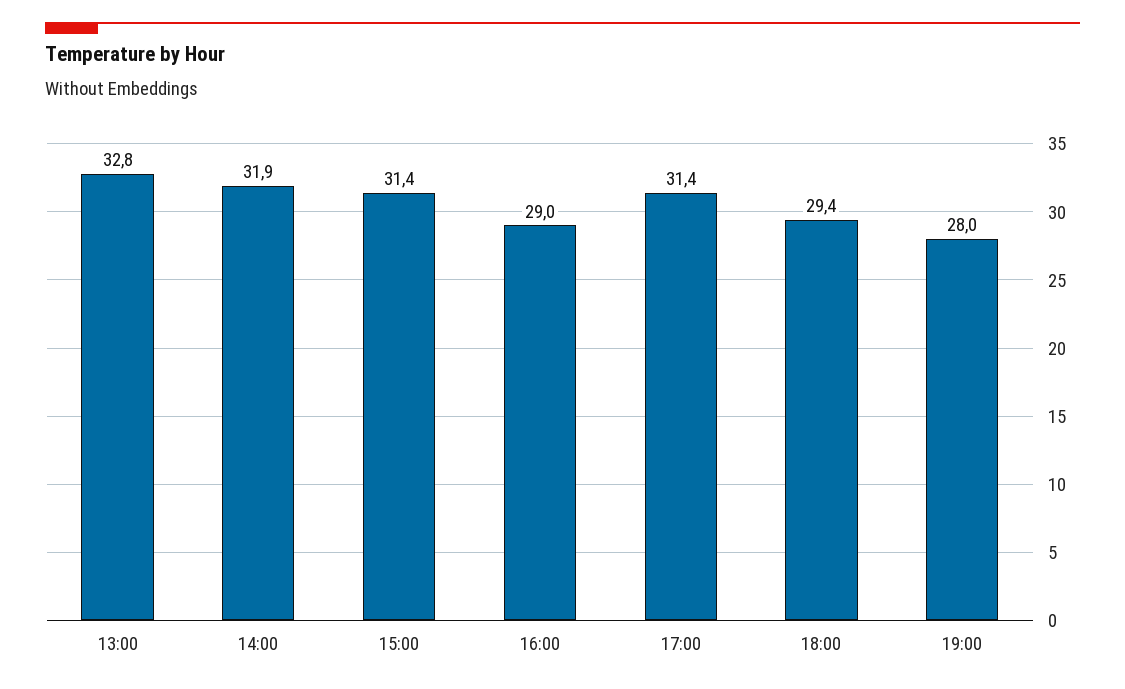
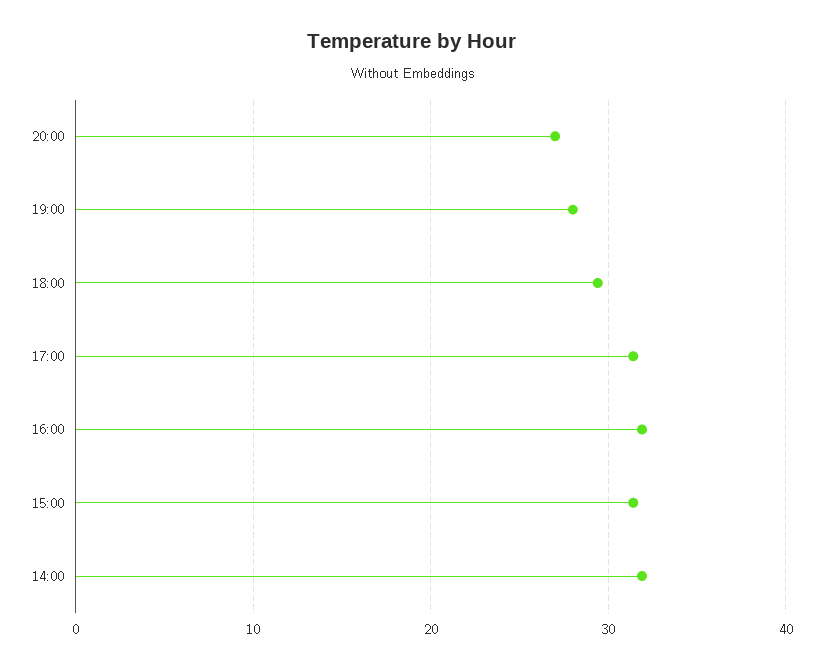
13:00: 32.8 -> none
16:00: 29 -> 32
20:00: none -> 27

